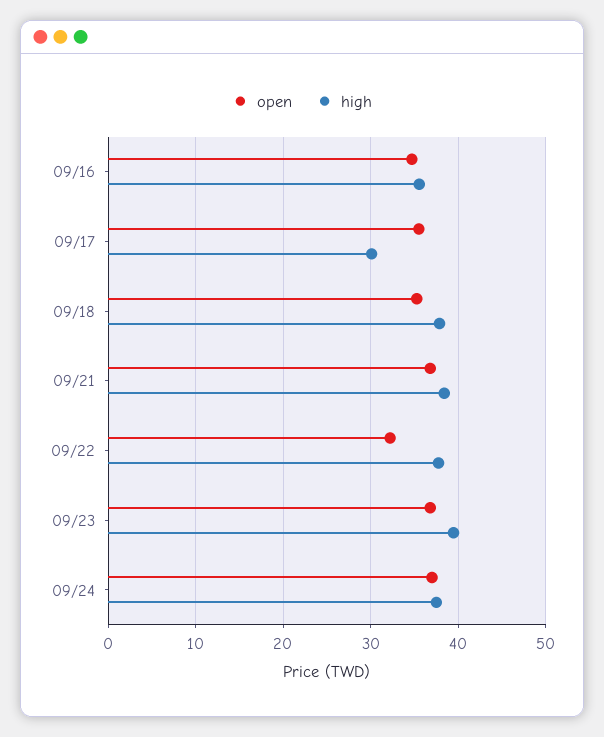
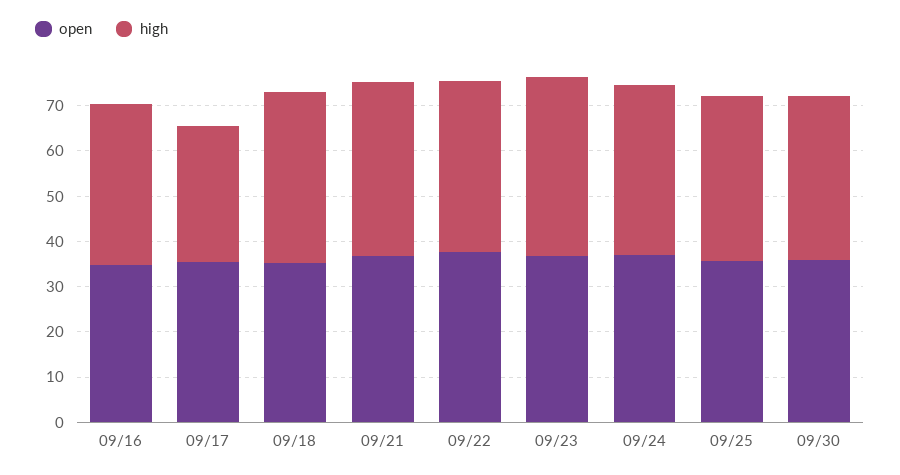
open, 09/22: 32 -> 38
open, 09/25: none -> 36
high, 09/25: none -> 36
open, 09/30: none -> 36
high, 09/30: none -> 36

